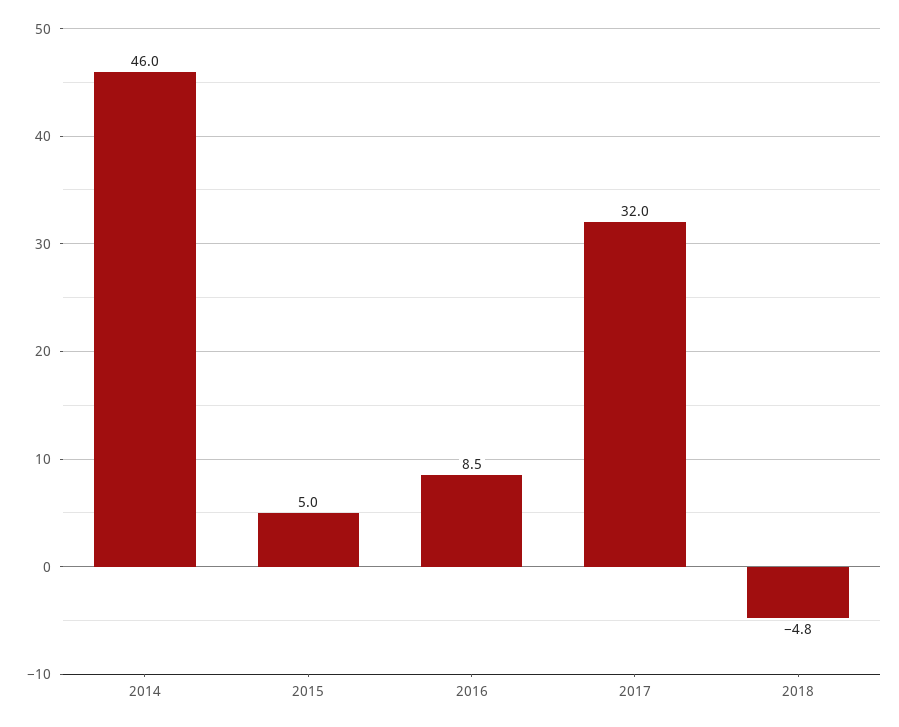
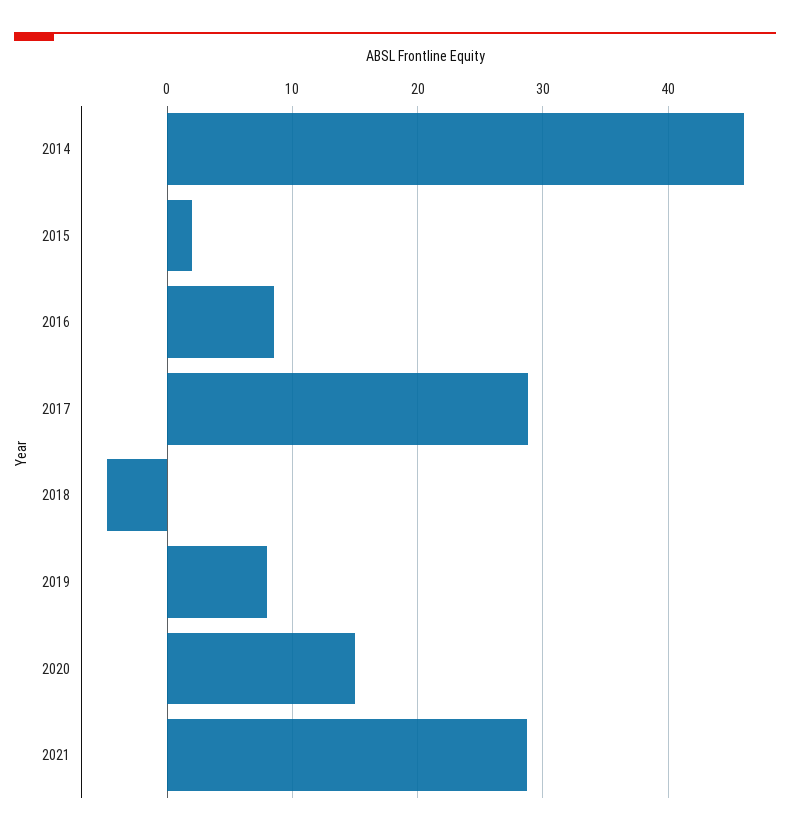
2015: 5 -> 2
2017: 32 -> 29
2019: none -> 8
2020: none -> 15
2021: none -> 29

